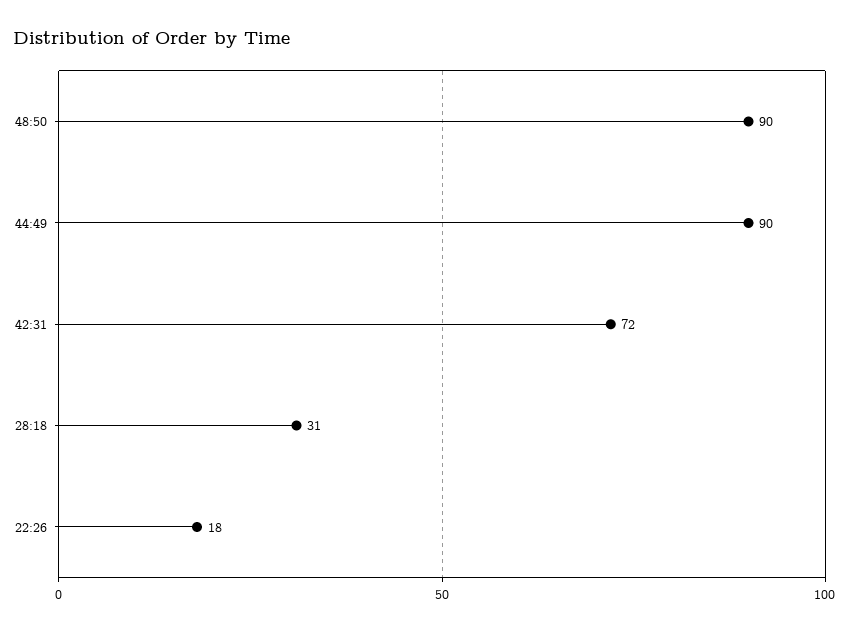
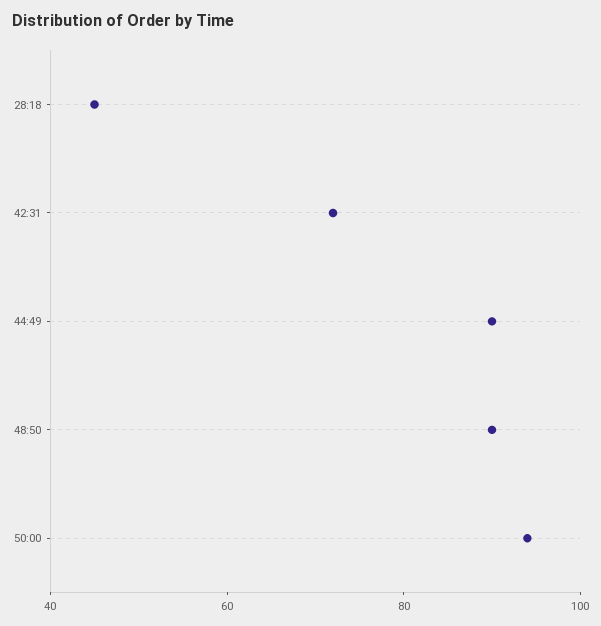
28:18: 31 -> 45
22:26: 18 -> none
50:00: none -> 95

